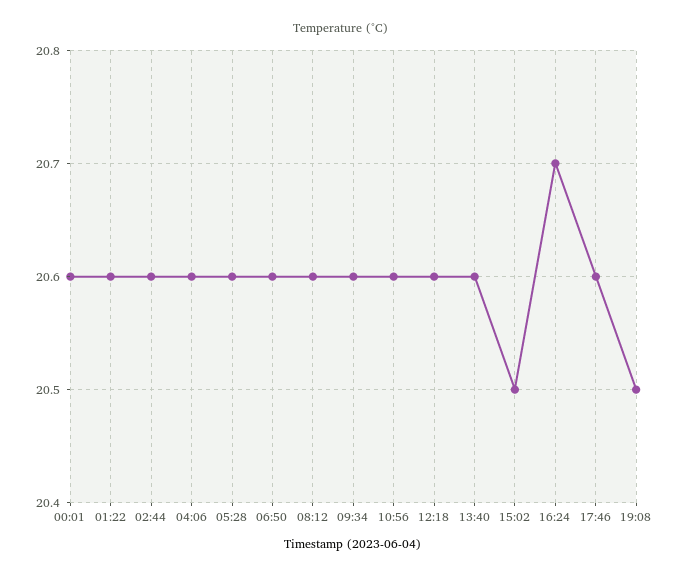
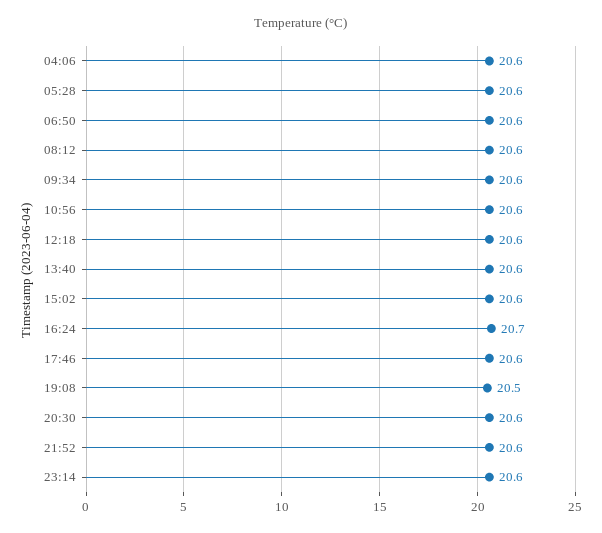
00:01: 20.6 -> none
01:22: 20.6 -> none
02:44: 20.6 -> none
15:02: 20.5 -> 20.6
20:30: none -> 20.6
21:52: none -> 20.6
23:14: none -> 20.6

